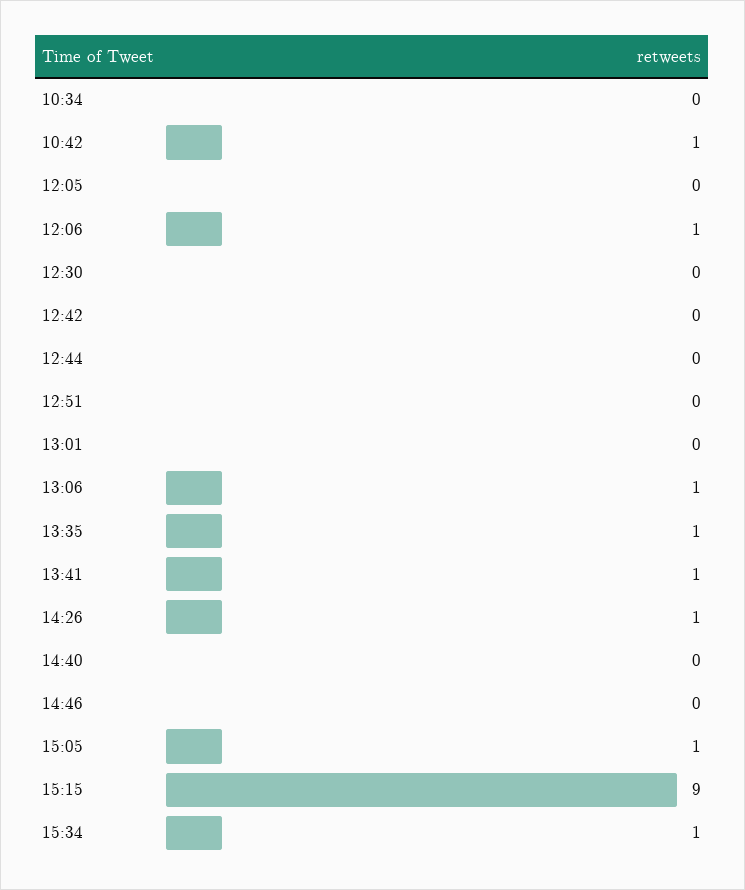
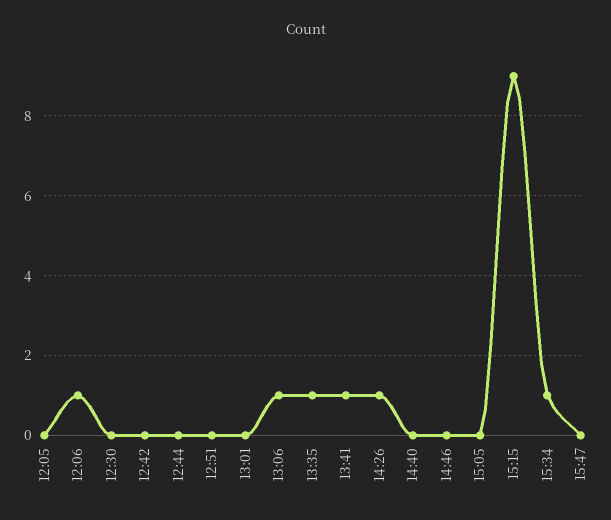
10:34: 0 -> none
10:42: 1 -> none
15:05: 1 -> 0
15:47: none -> 0

